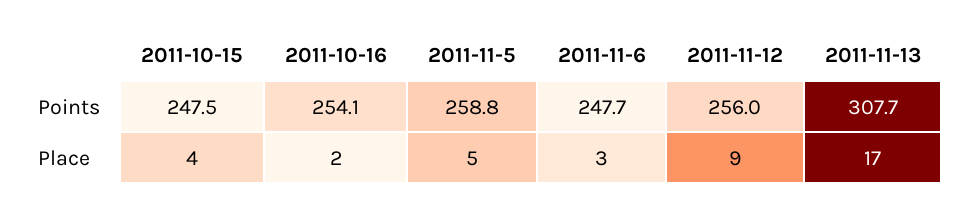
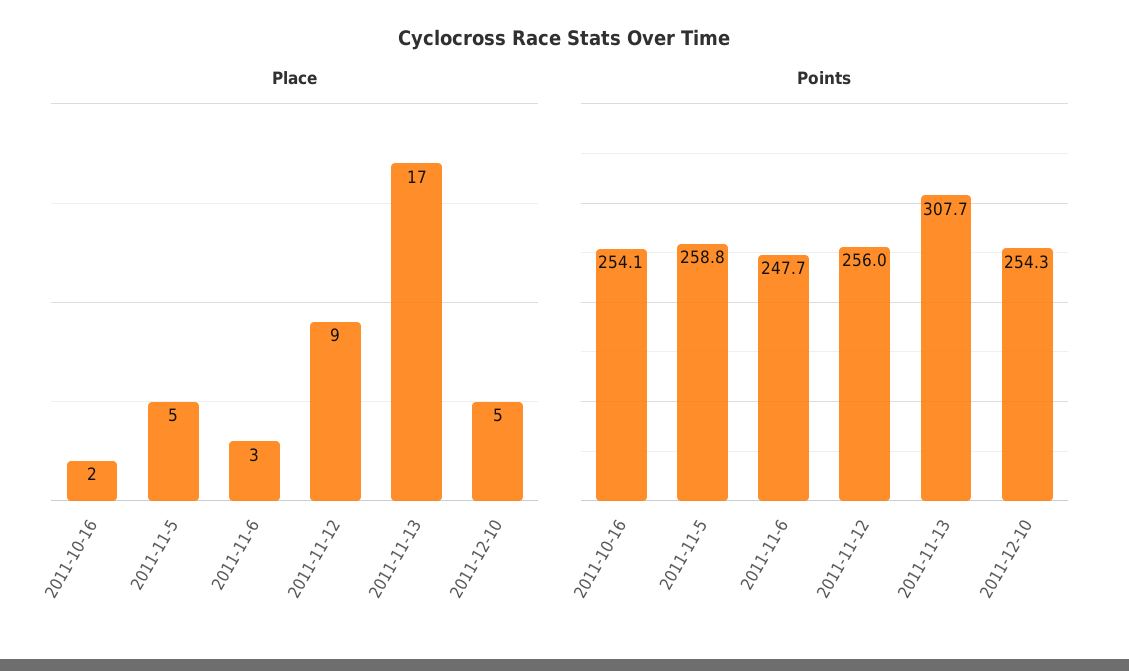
Points, 2011-10-15: 247.5 -> none
Place, 2011-10-15: 4 -> none
Place, 2011-12-10: none -> 5
Points, 2011-12-10: none -> 254.3

